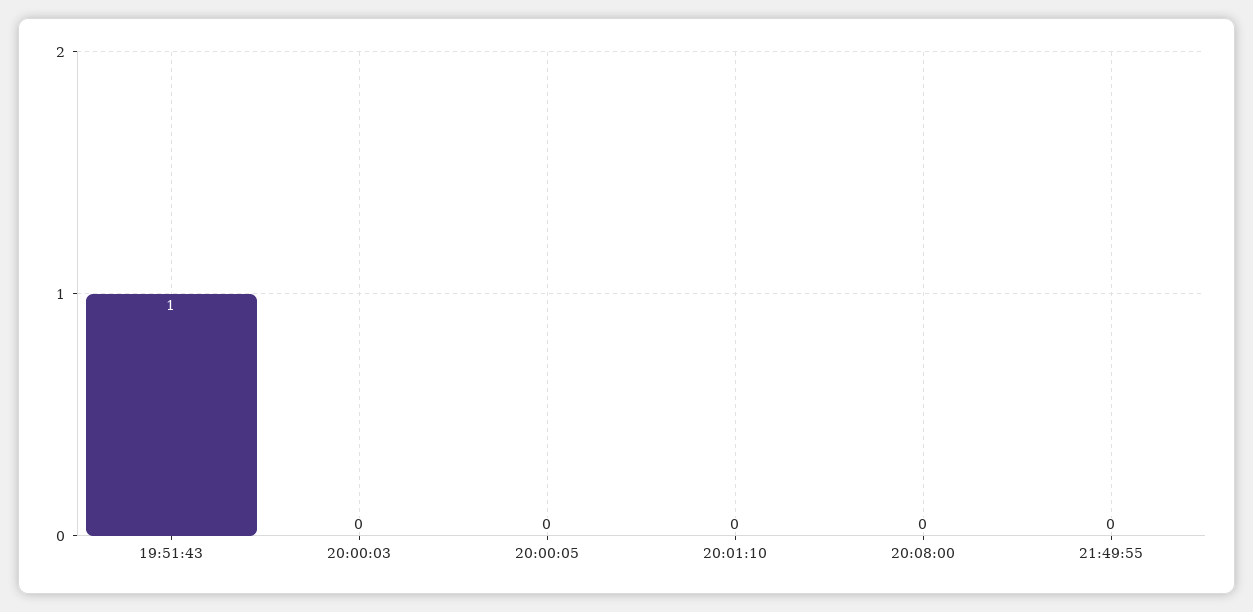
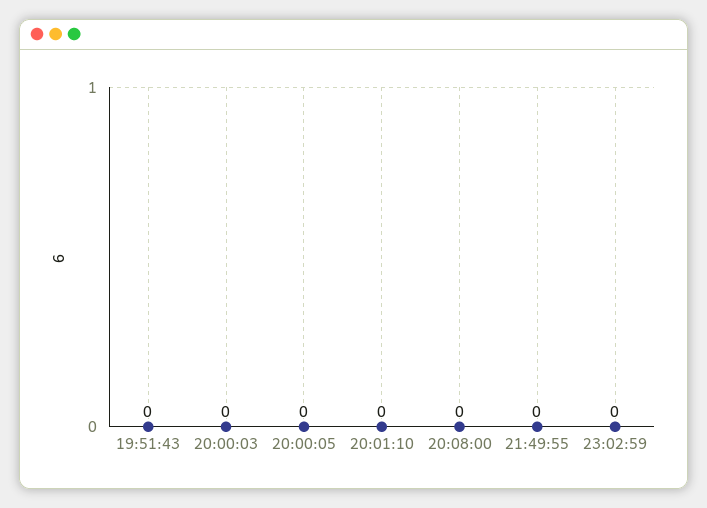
19:51:43: 1 -> 0
23:02:59: none -> 0

